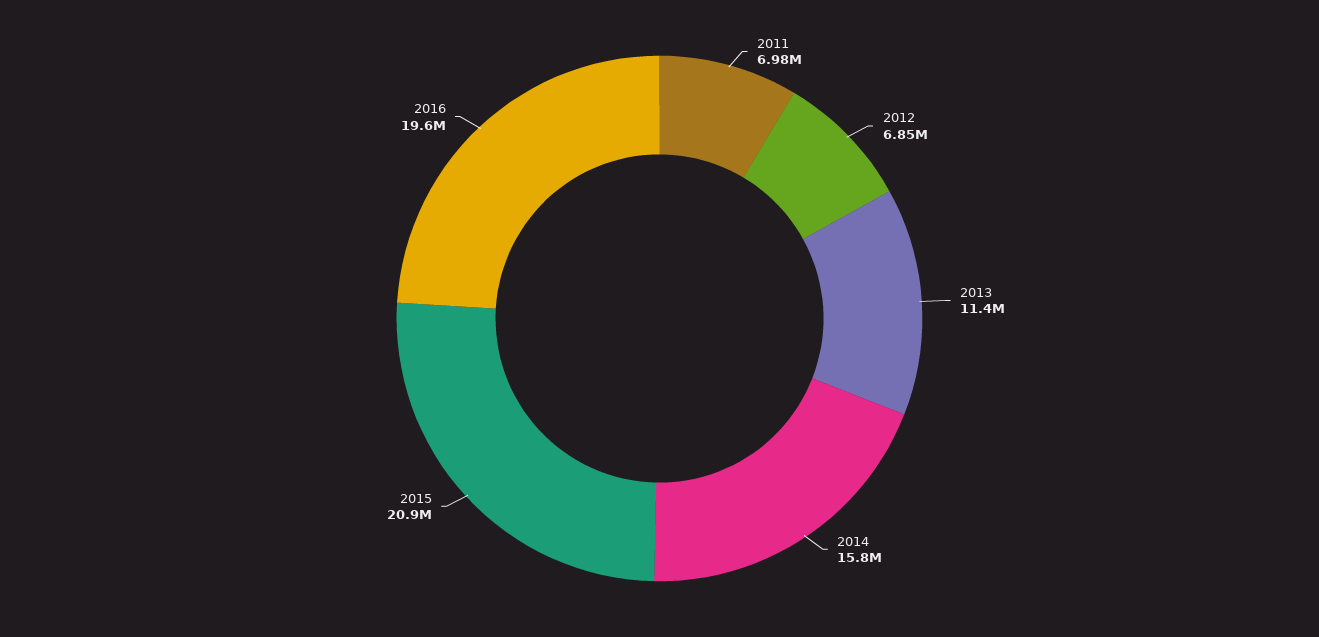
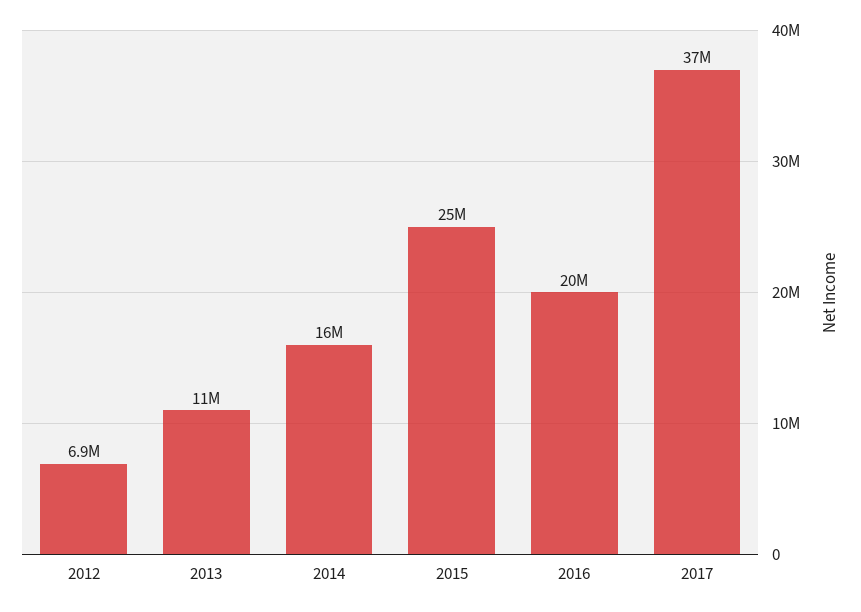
2011: 6980000 -> none
2015: 20900000 -> 25000000
2017: none -> 37000000

